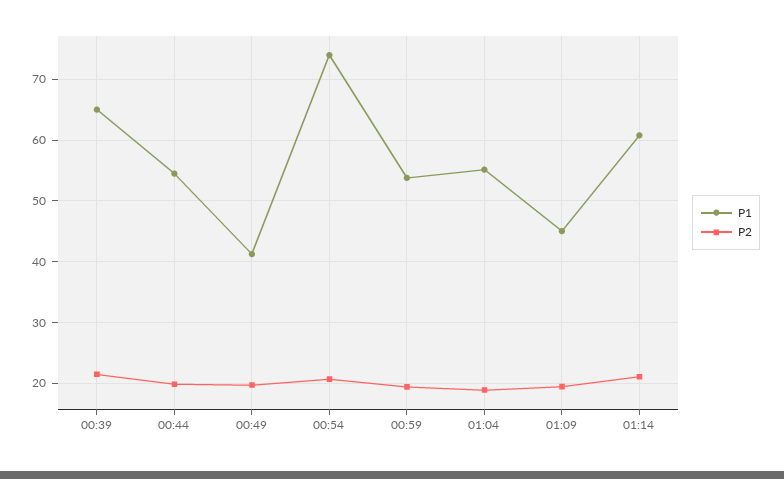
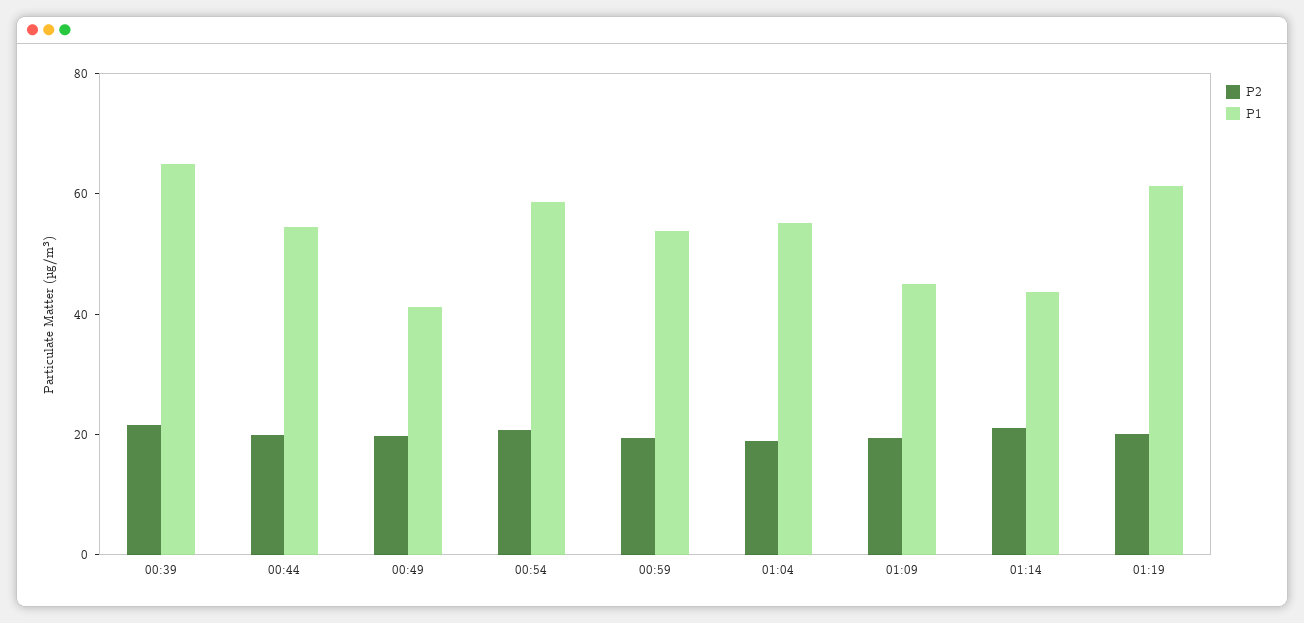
P1, 00:54: 74 -> 60
P1, 01:14: 61 -> 45
P2, 01:19: none -> 20
P1, 01:19: none -> 60

